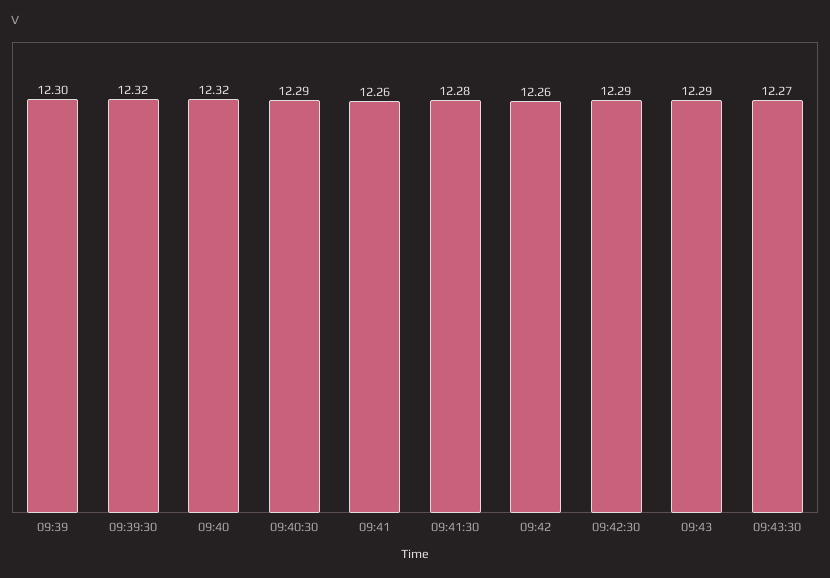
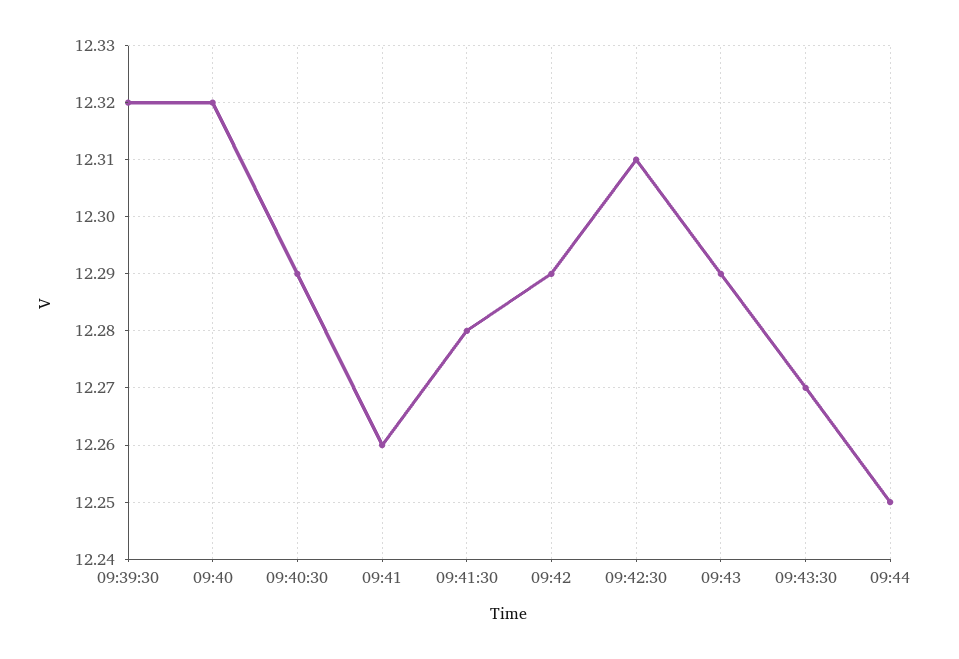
09:39: 12.3 -> none
09:42: 12.26 -> 12.29
09:42:30: 12.29 -> 12.31
09:44: none -> 12.25

